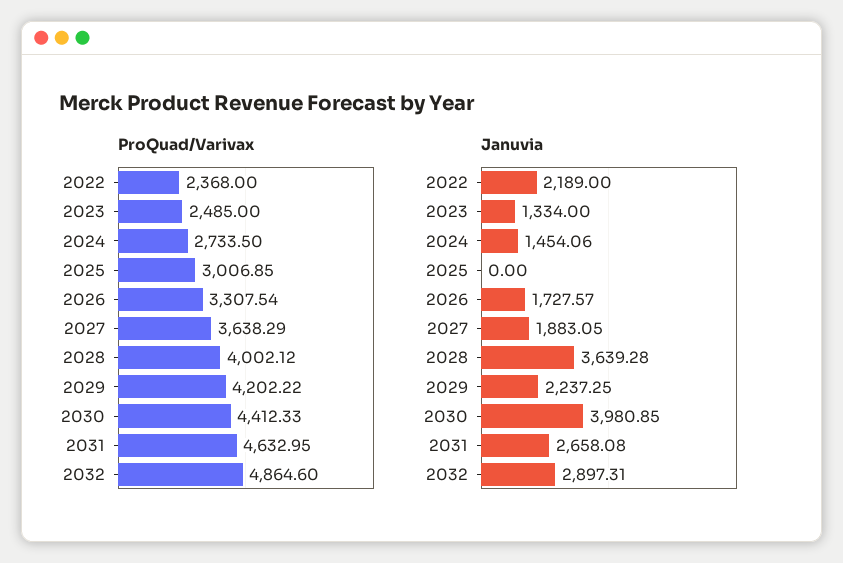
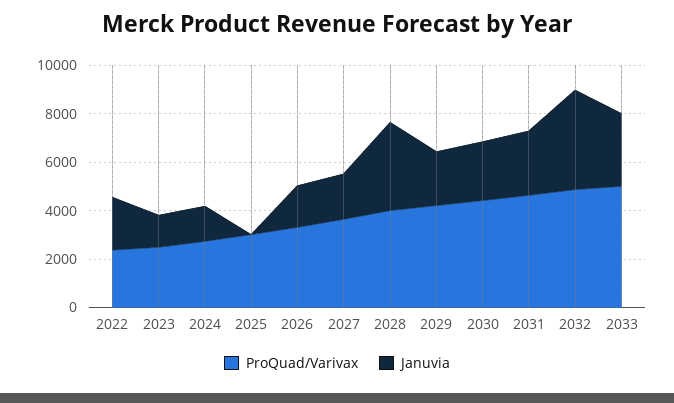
Januvia, 2030: 3980.85 -> 2500
Januvia, 2032: 2897.31 -> 4000
ProQuad/Varivax, 2033: none -> 5000
Januvia, 2033: none -> 3000

